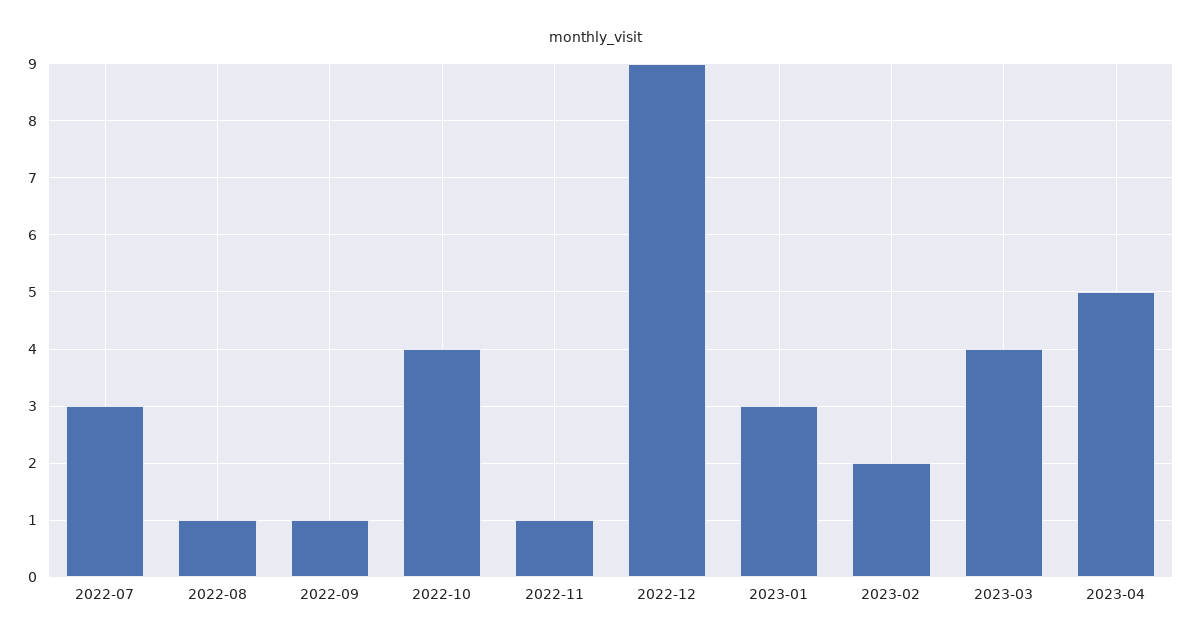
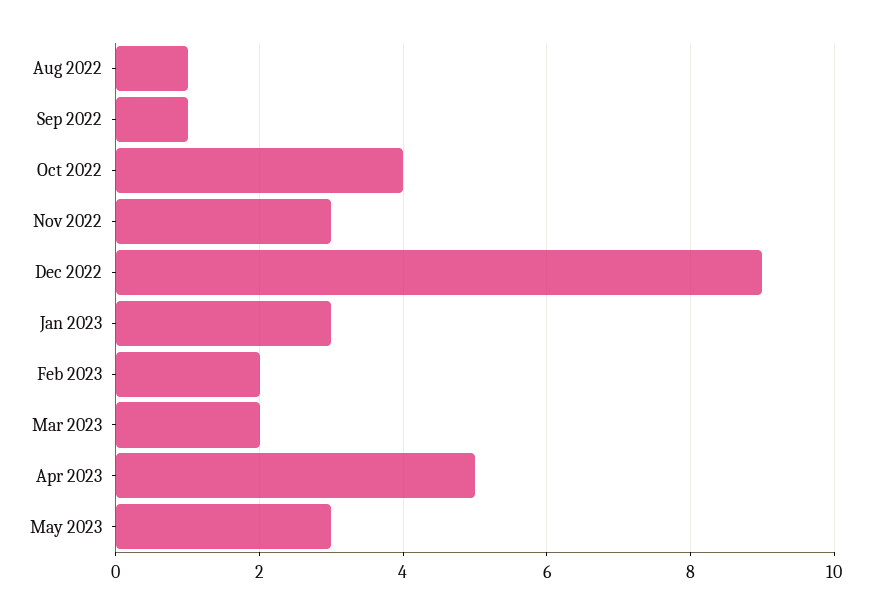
2022-07: 3 -> none
2022-11: 1 -> 3
2023-03: 4 -> 2
May 2023: none -> 3

